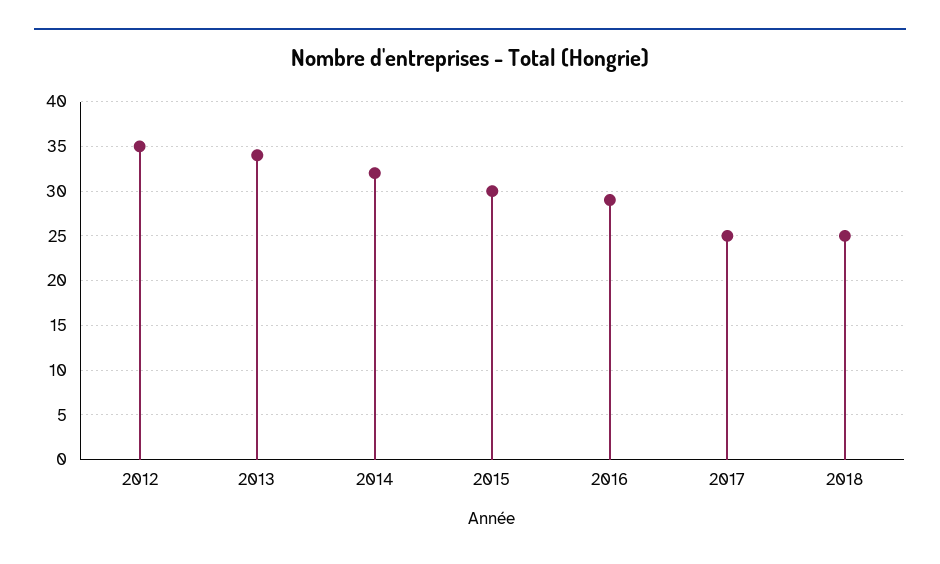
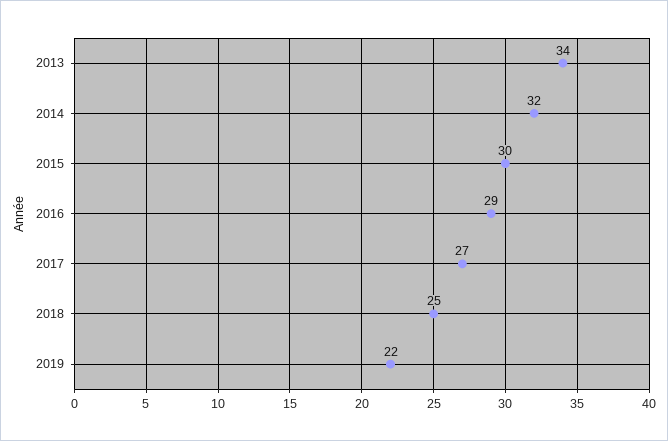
2012: 35 -> none
2017: 25 -> 27
2019: none -> 22

